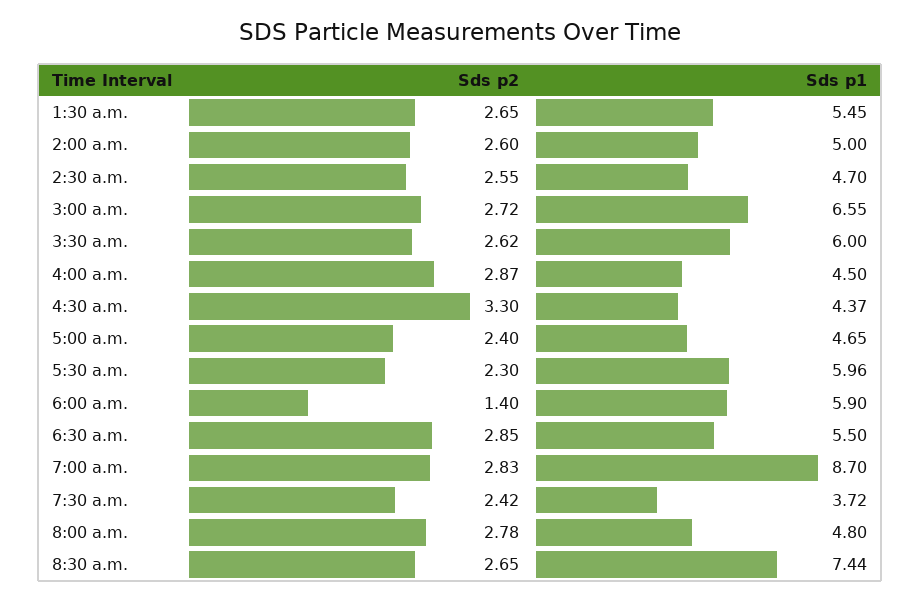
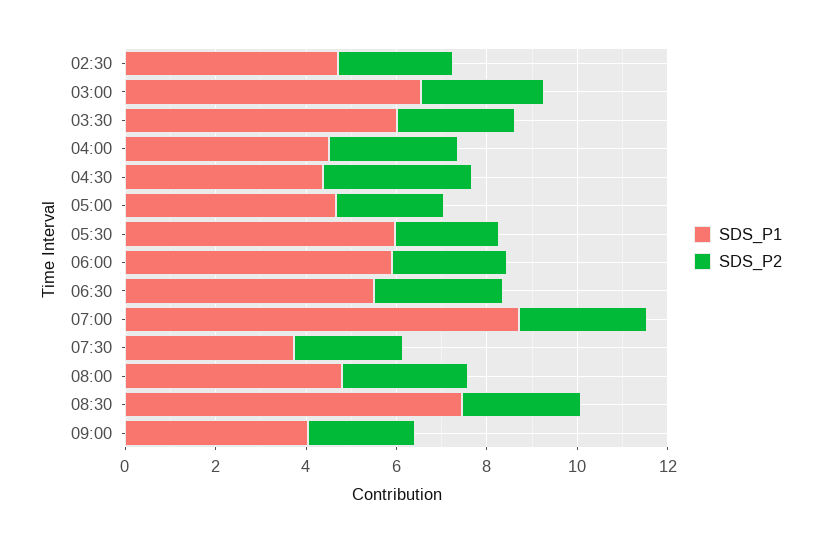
Sds p2, 1:30 a.m.: 2.65 -> none
Sds p1, 1:30 a.m.: 5.45 -> none
Sds p2, 2:00 a.m.: 2.6 -> none
Sds p1, 2:00 a.m.: 5 -> none
Sds p2, 6:00 a.m.: 1.4 -> 2.5
Sds p1, 09:00: none -> 4
Sds p2, 09:00: none -> 2.5

